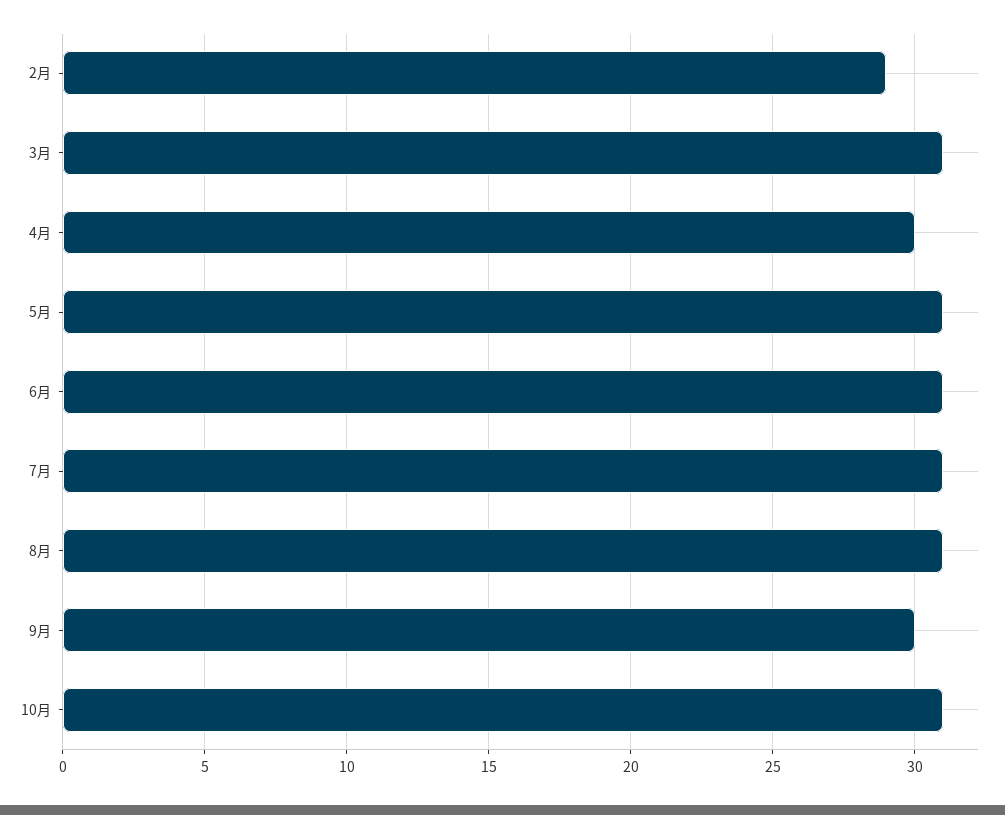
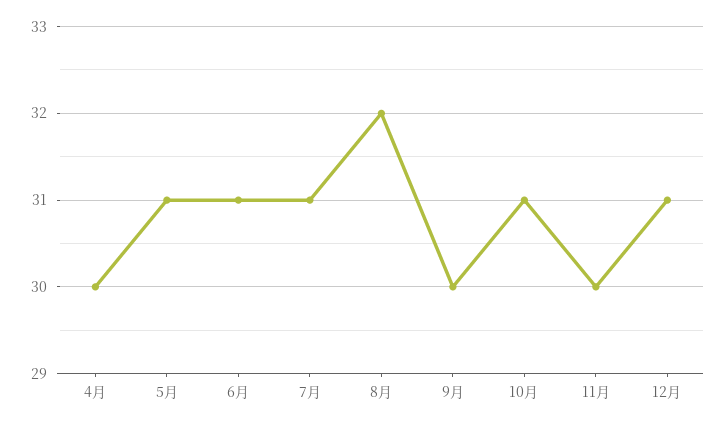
2月: 29 -> none
3月: 31 -> none
8月: 31 -> 32
11月: none -> 30
12月: none -> 31

